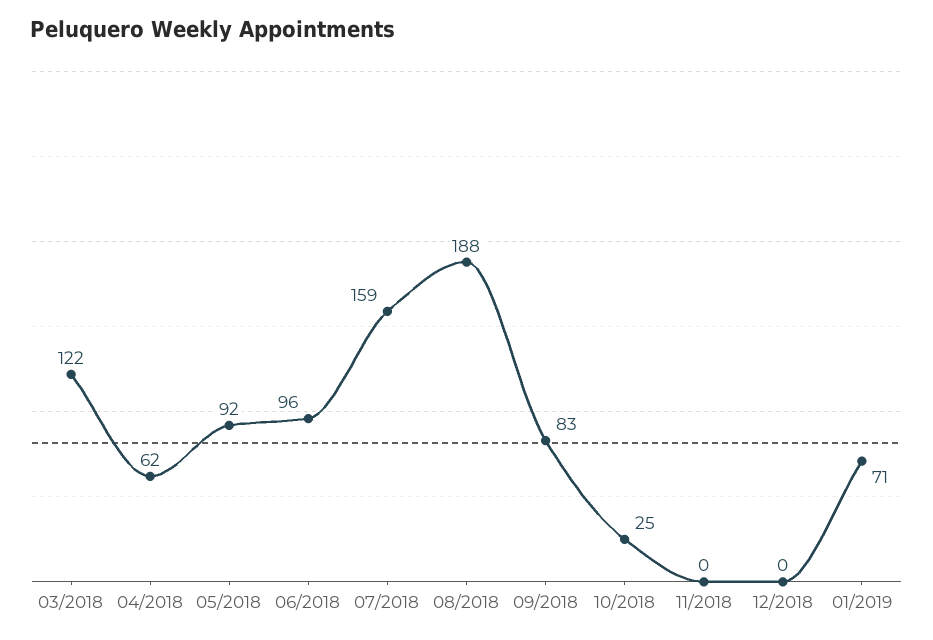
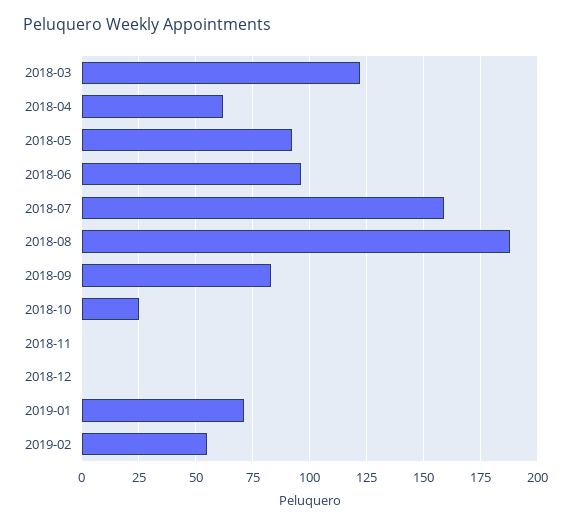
2019-02: none -> 55

